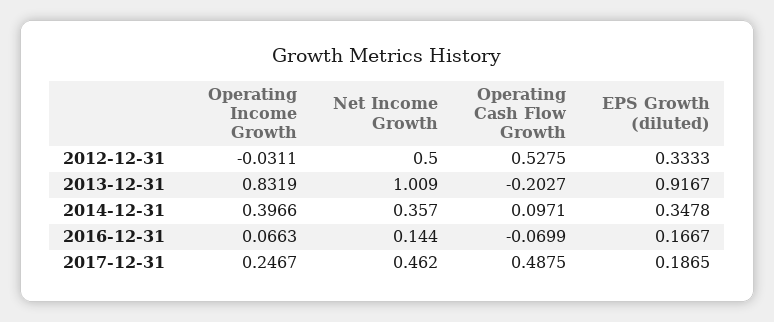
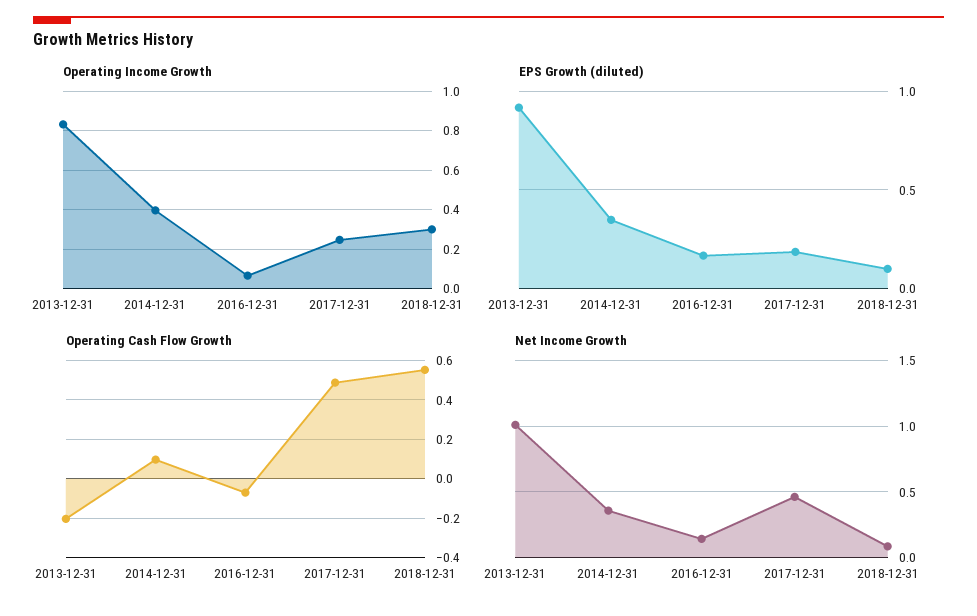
Operating Income Growth, 2012-12-31: -0.0311 -> none
Net Income Growth, 2012-12-31: 0.5 -> none
Operating Cash Flow Growth, 2012-12-31: 0.5275 -> none
EPS Growth (diluted), 2012-12-31: 0.3333 -> none
Operating Income Growth, 2018-12-31: none -> 0.3
EPS Growth (diluted), 2018-12-31: none -> 0.1
Operating Cash Flow Growth, 2018-12-31: none -> 0.55
Net Income Growth, 2018-12-31: none -> 0.1

